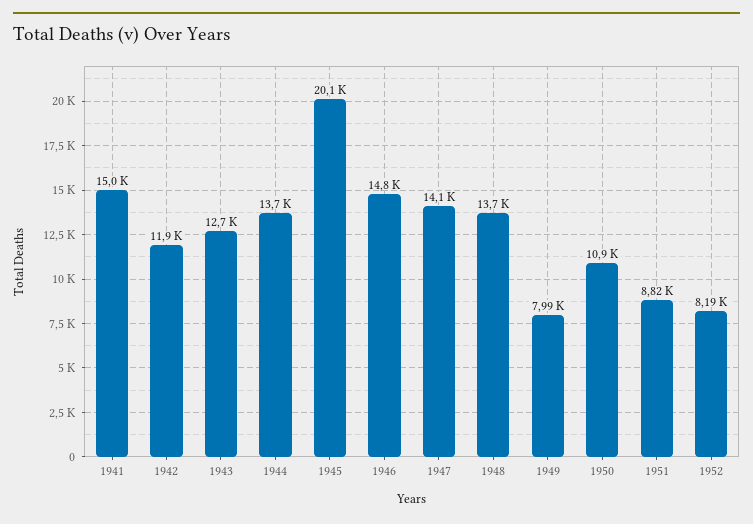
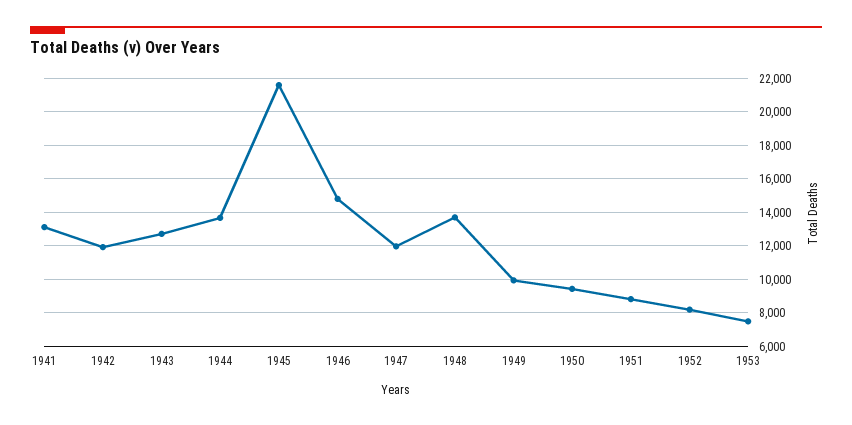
1941: 15000 -> 13000
1945: 20100 -> 21500
1947: 14100 -> 12000
1949: 7990 -> 10000
1950: 10900 -> 9500
1953: none -> 7500

